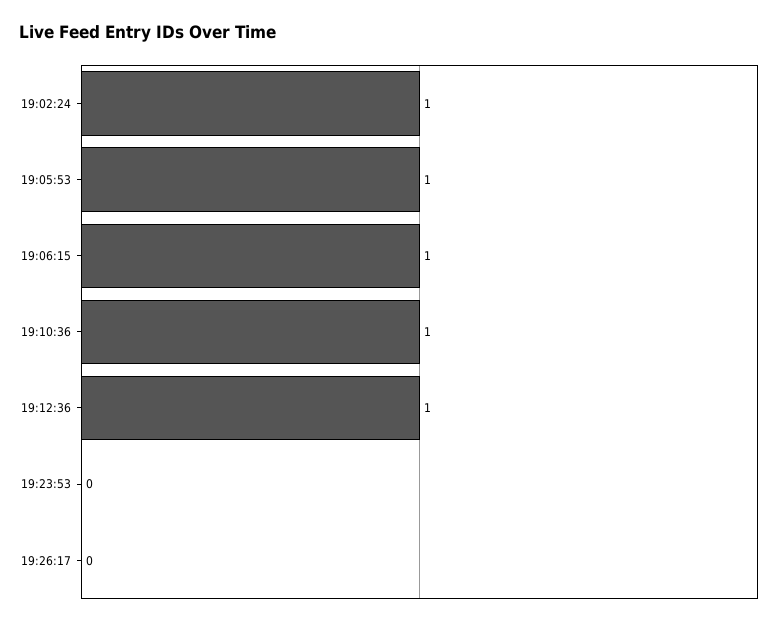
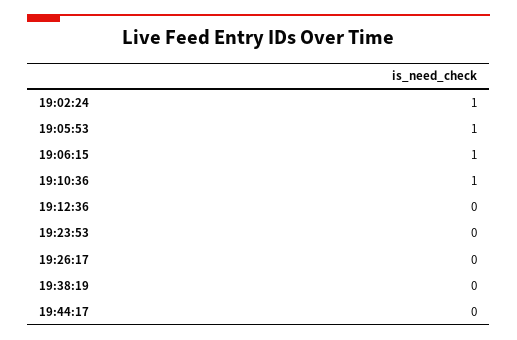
19:12:36: 1 -> 0
19:38:19: none -> 0
19:44:17: none -> 0

